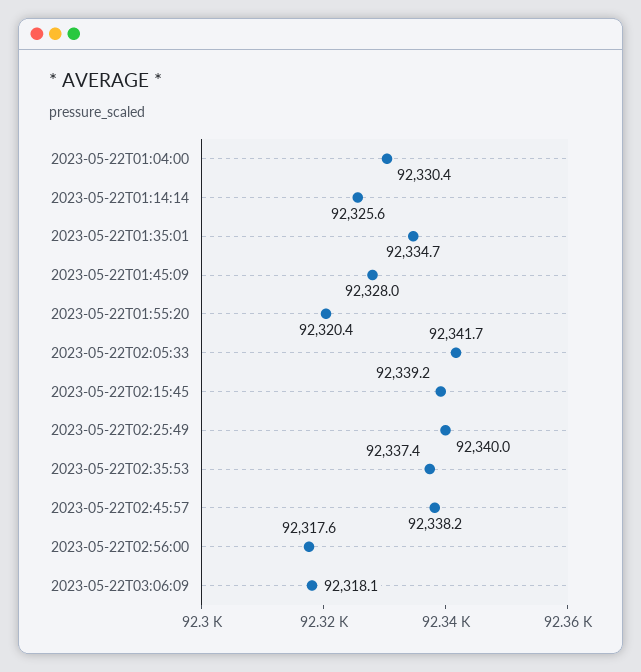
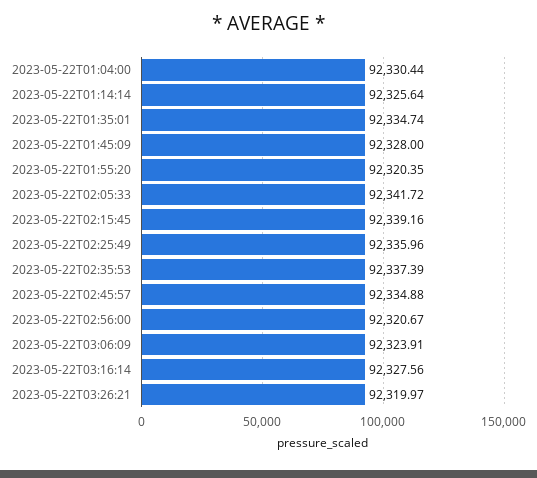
2023-05-22T02:25:49: 92340 -> 92335.96
2023-05-22T02:45:57: 92338.2 -> 92334.88
2023-05-22T02:56:00: 92317.6 -> 92320.67
2023-05-22T03:06:09: 92318.1 -> 92323.91
2023-05-22T03:16:14: none -> 92327.56
2023-05-22T03:26:21: none -> 92319.97

